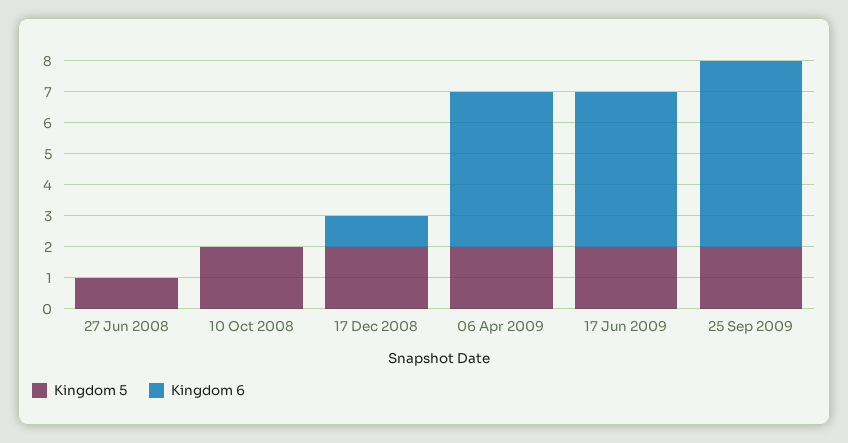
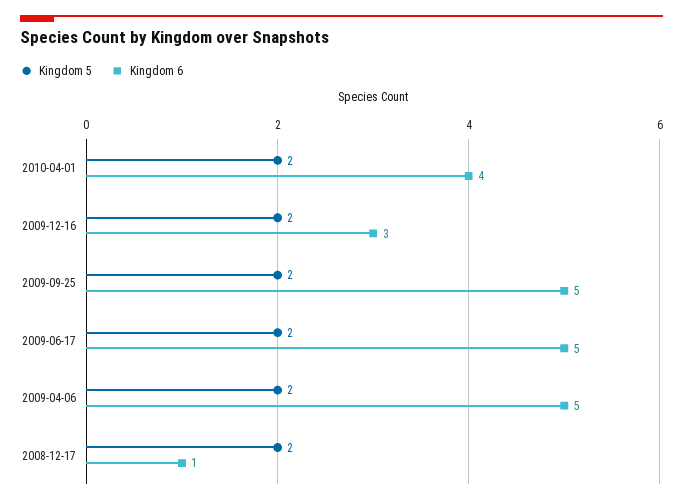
Kingdom 5, 27 Jun 2008: 1 -> none
Kingdom 6, 27 Jun 2008: 0 -> none
Kingdom 5, 10 Oct 2008: 2 -> none
Kingdom 6, 10 Oct 2008: 0 -> none
Kingdom 6, 25 Sep 2009: 6 -> 5
Kingdom 5, 2010-04-01: none -> 2
Kingdom 6, 2010-04-01: none -> 4
Kingdom 5, 2009-12-16: none -> 2
Kingdom 6, 2009-12-16: none -> 3

